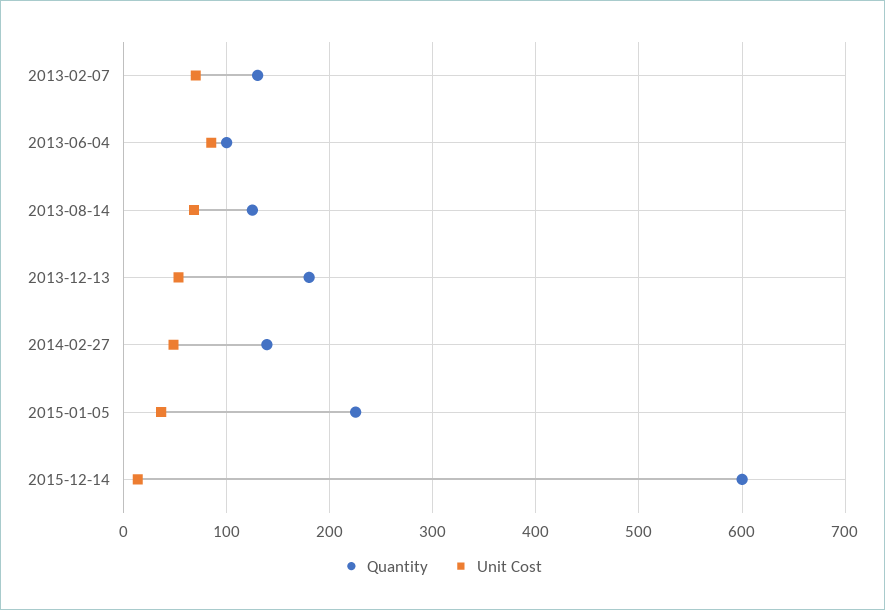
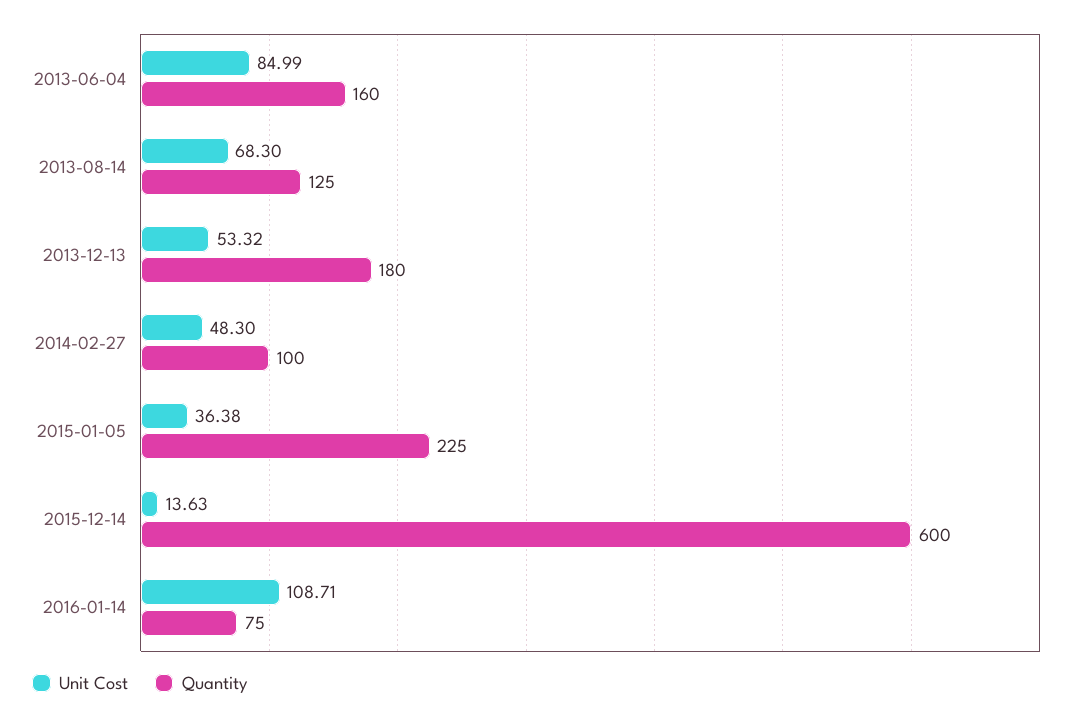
Quantity, 2013-02-07: 130 -> none
Unit Cost, 2013-02-07: 70 -> none
Quantity, 2013-06-04: 100 -> 160
Quantity, 2014-02-27: 140 -> 100
Unit Cost, 2016-01-14: none -> 108.71
Quantity, 2016-01-14: none -> 75

